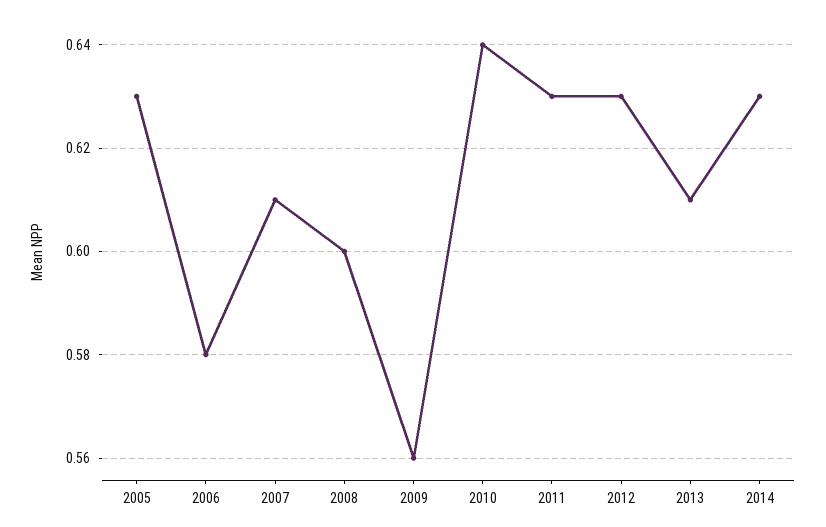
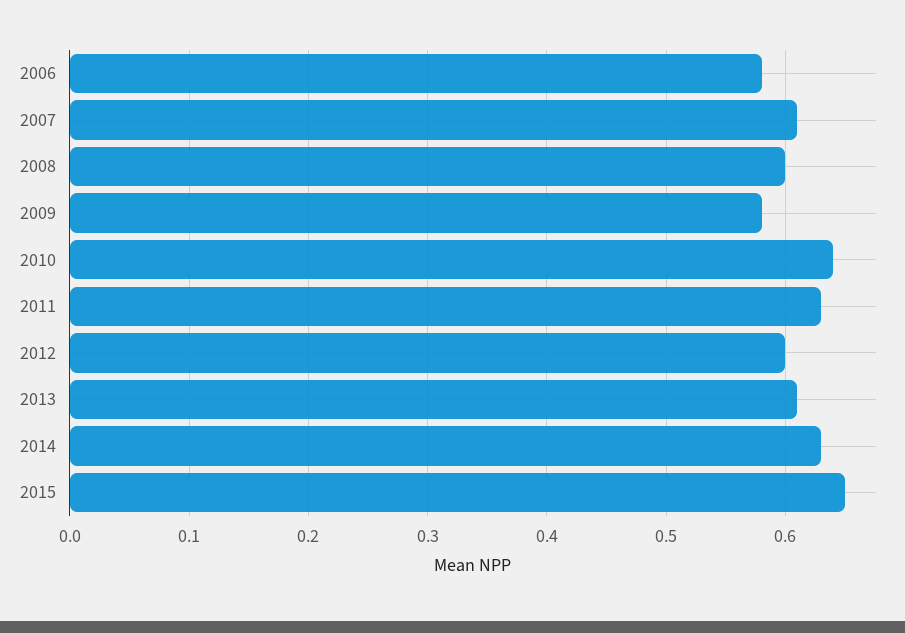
2005: 0.63 -> none
2009: 0.56 -> 0.58
2012: 0.63 -> 0.6
2015: none -> 0.65

